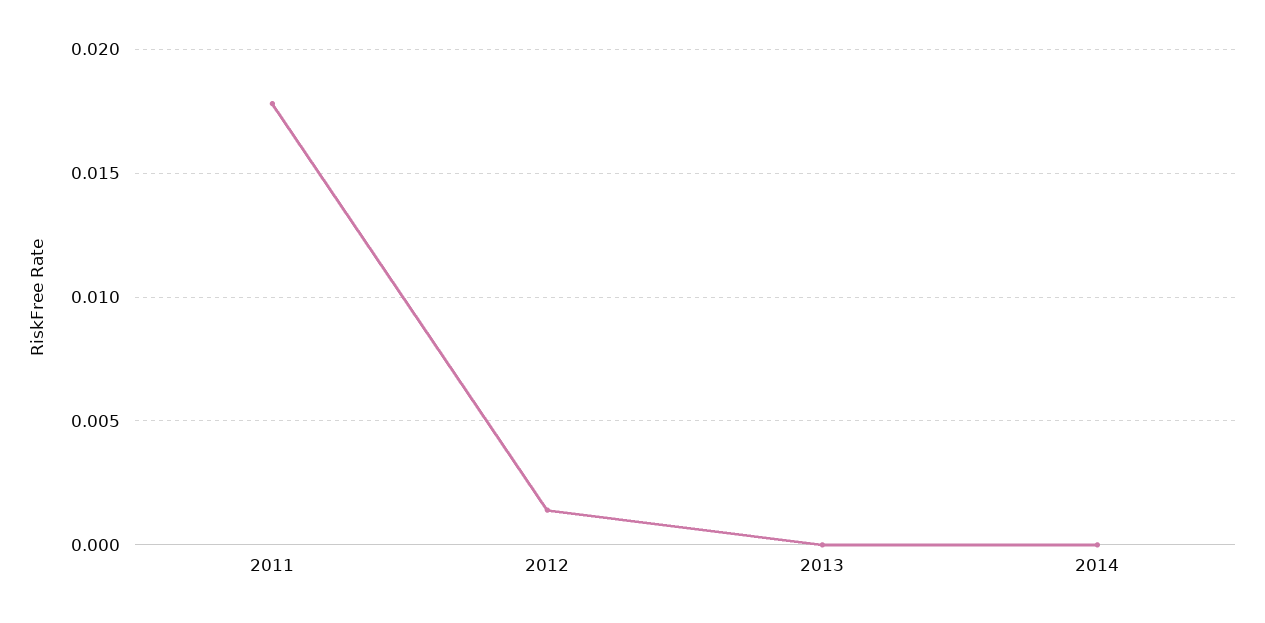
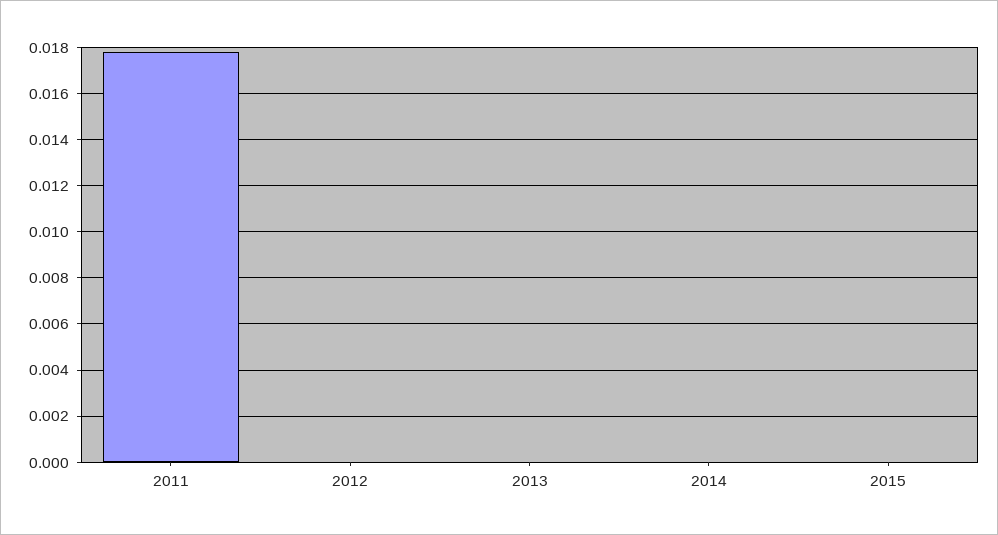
2012: 0.0015 -> 0
2015: none -> 0

